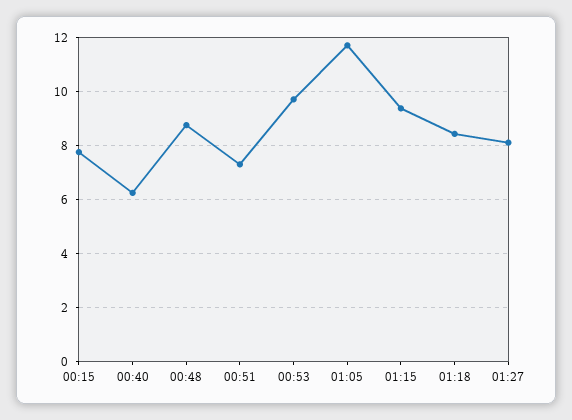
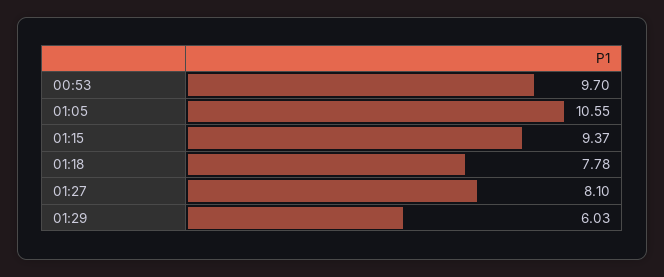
00:15: 7.75 -> none
00:40: 6.25 -> none
00:48: 8.75 -> none
00:51: 7.25 -> none
01:05: 11.75 -> 10.55
01:18: 8.5 -> 7.78
01:29: none -> 6.03

